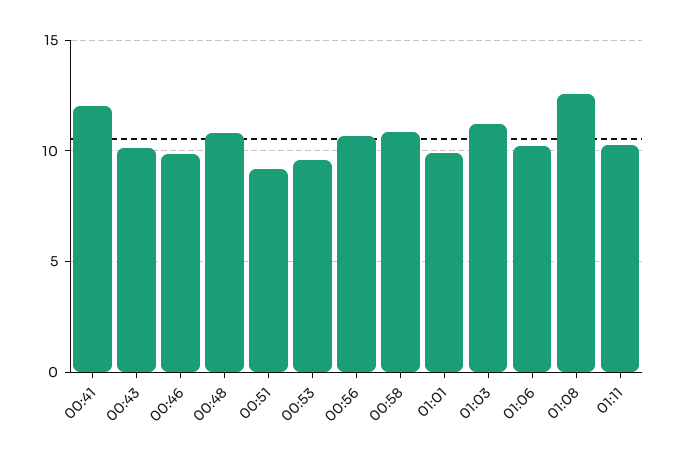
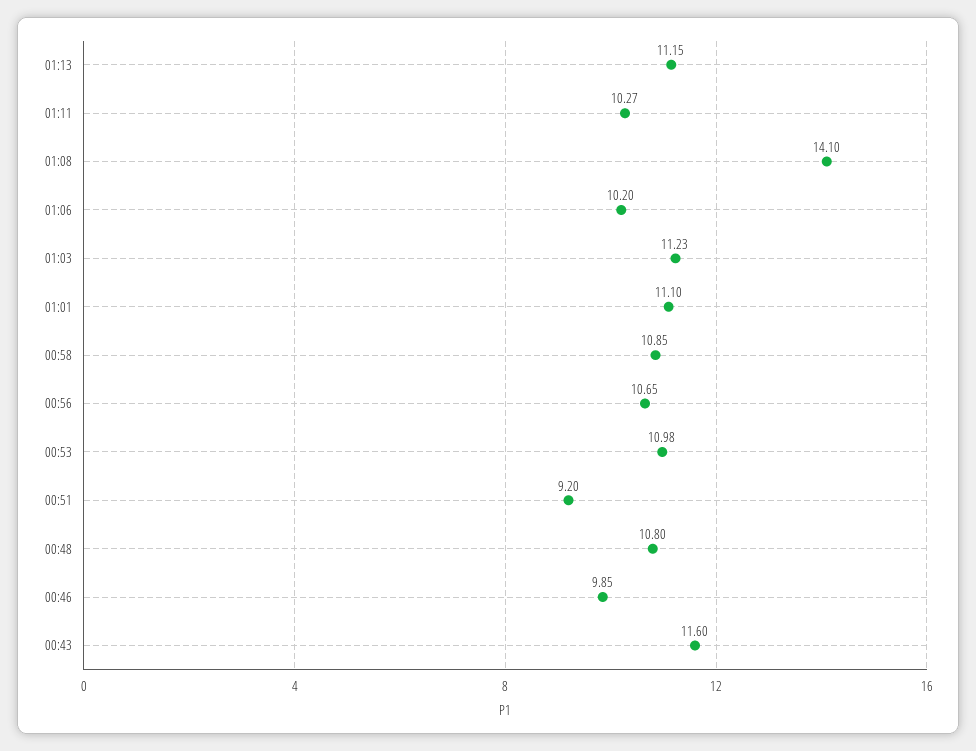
00:41: 12 -> none
00:43: 10 -> 11.6
00:53: 9.5 -> 10.98
01:01: 10 -> 11.1
01:08: 12.5 -> 14.1
01:13: none -> 11.15

